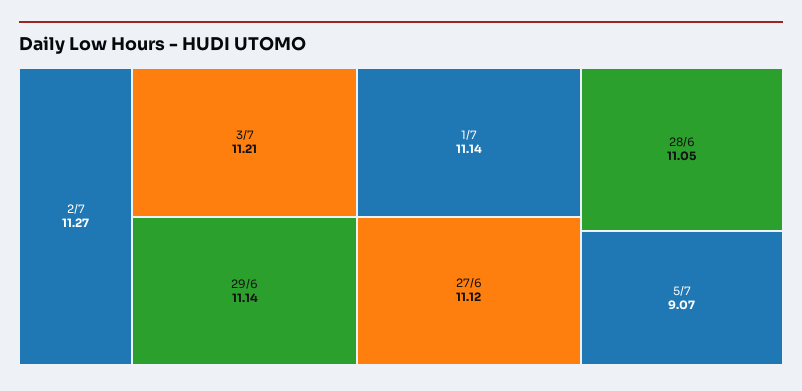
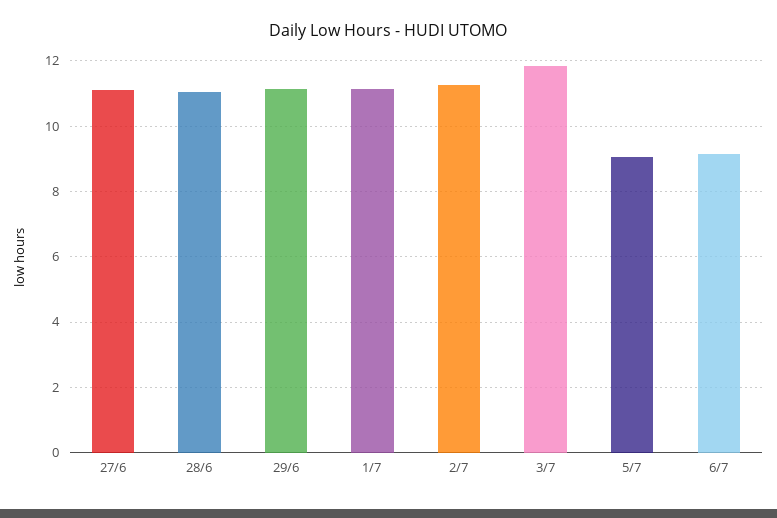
3/7: 11.21 -> 11.8
6/7: none -> 9.2

